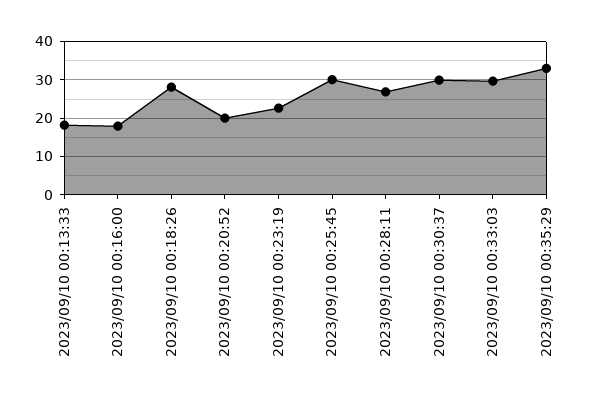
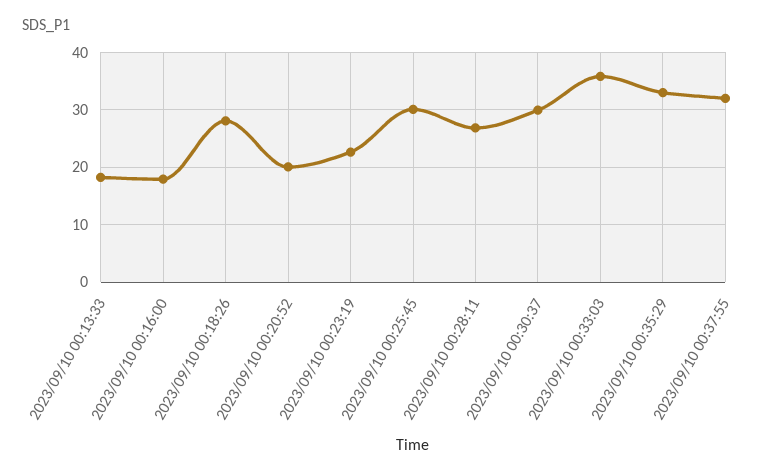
2023/09/10 00:33:03: 30 -> 36
2023/09/10 00:37:55: none -> 32

